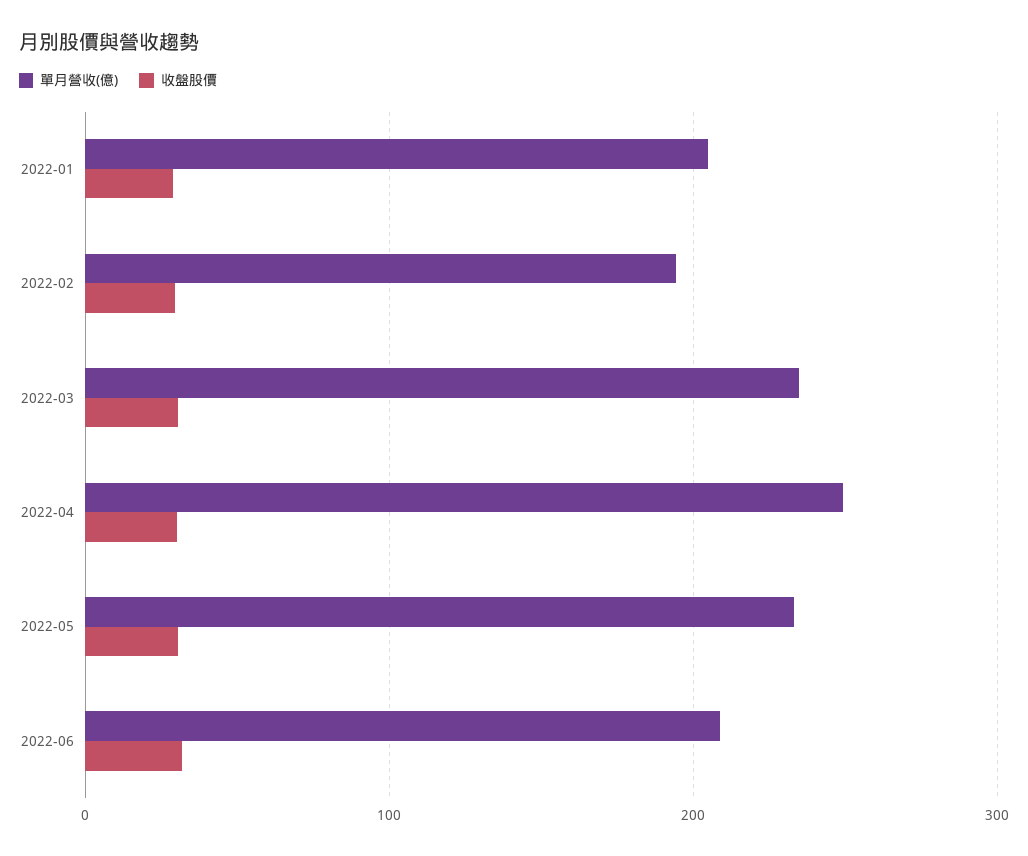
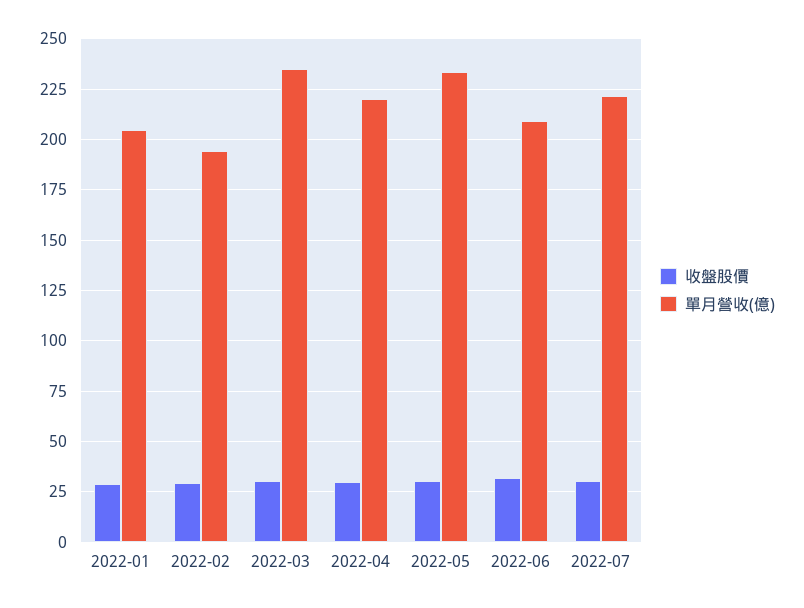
單月營收(億), 2022-04: 250 -> 220
收盤股價, 2022-07: none -> 30
單月營收(億), 2022-07: none -> 220

